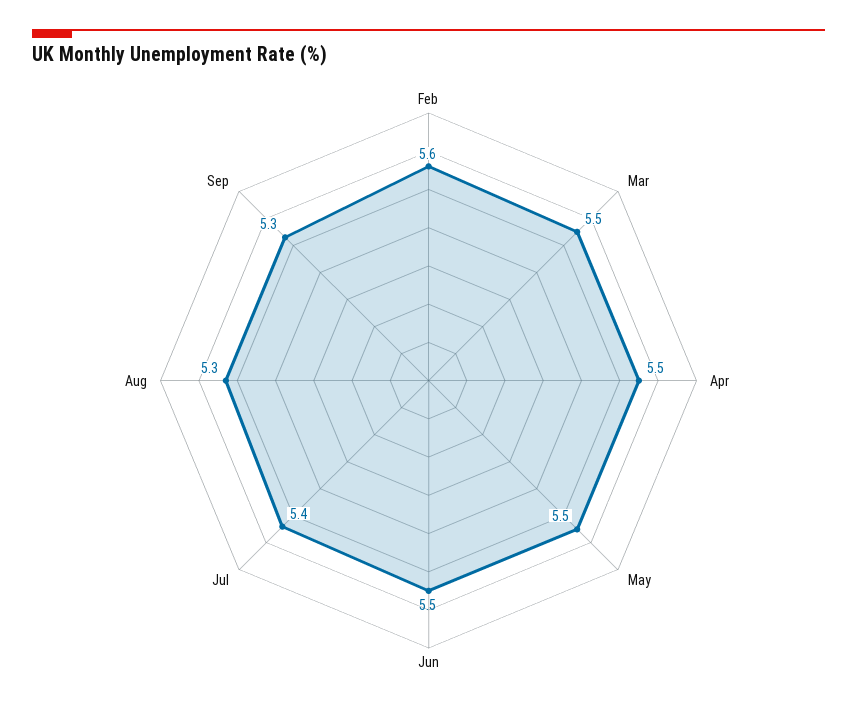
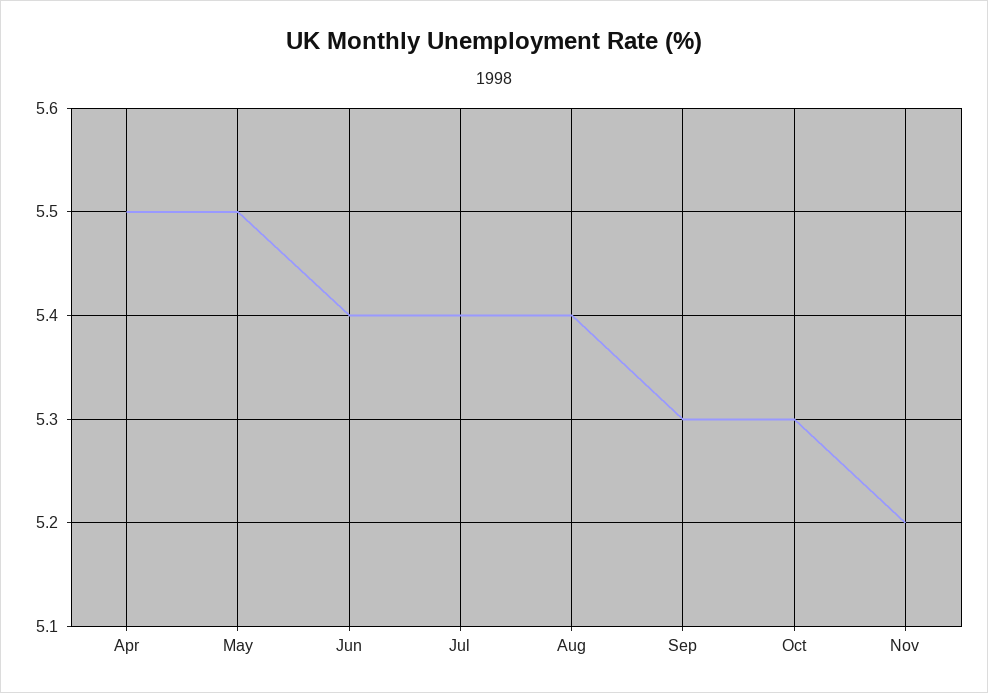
Feb: 5.6 -> none
Mar: 5.5 -> none
Jun: 5.5 -> 5.4
Aug: 5.3 -> 5.4
Oct: none -> 5.3
Nov: none -> 5.2

